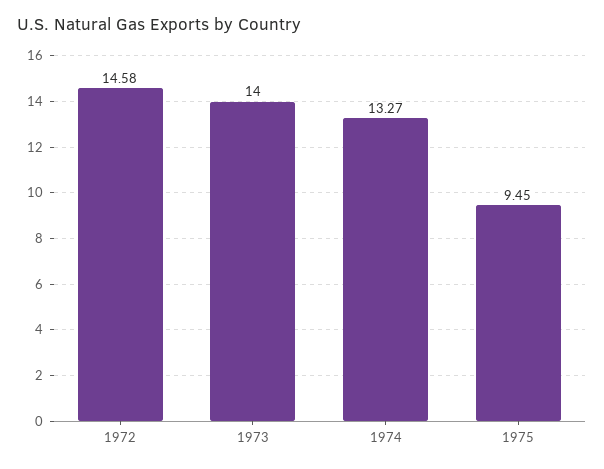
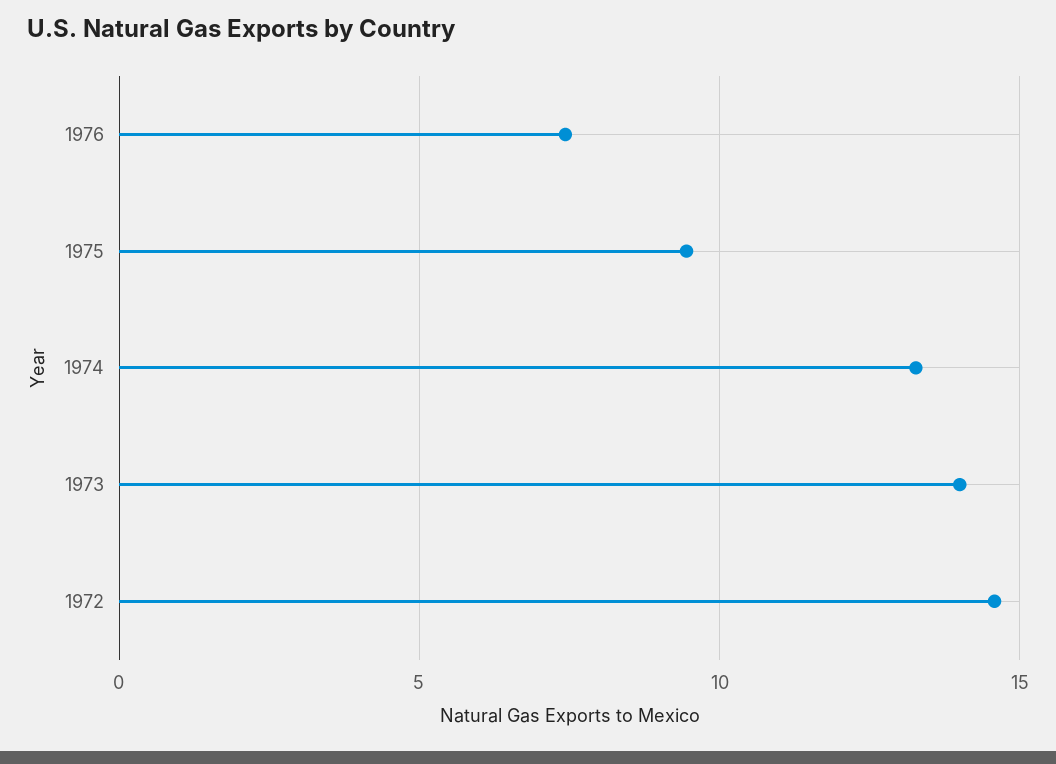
1976: none -> 7.5

